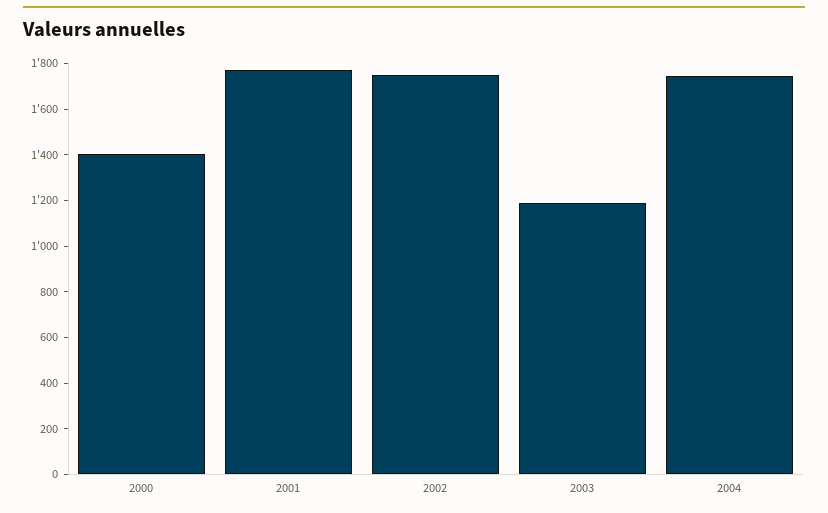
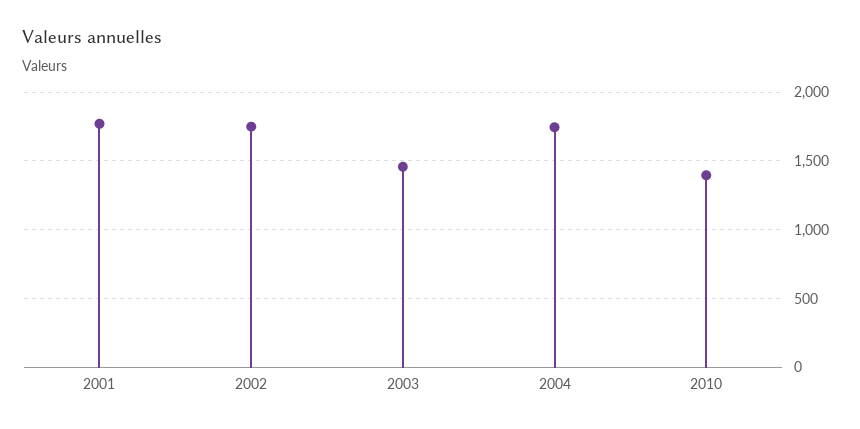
2000: 1400 -> none
2003: 1200 -> 1450
2010: none -> 1400

